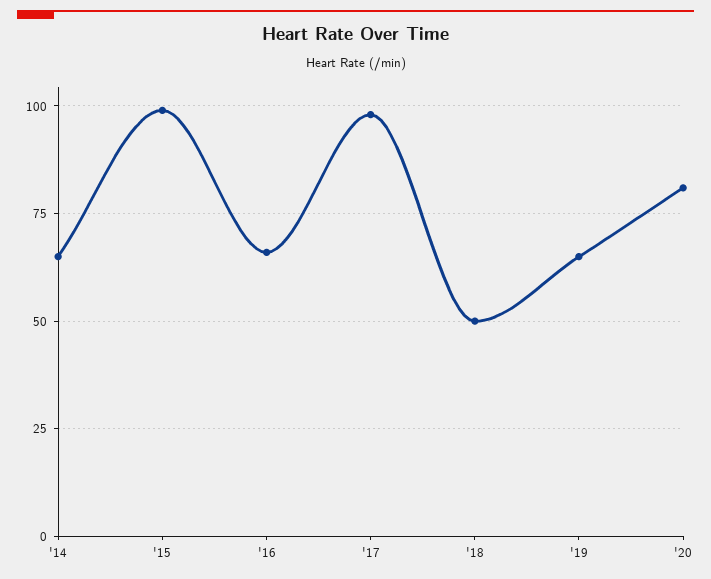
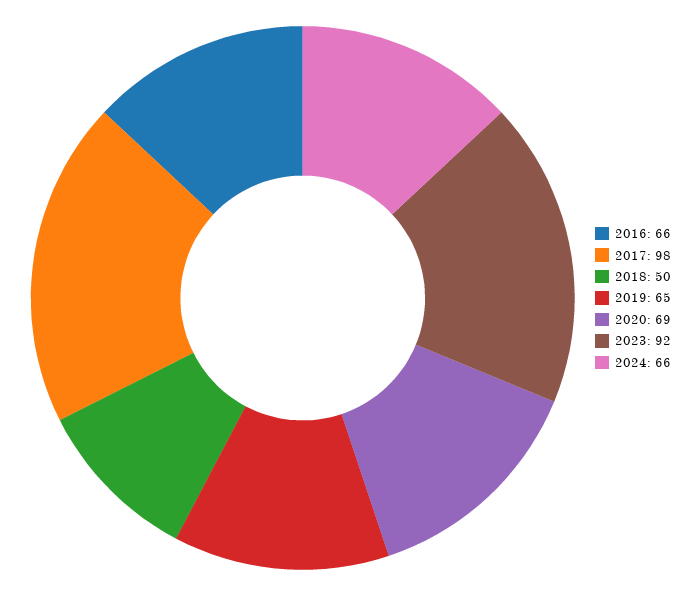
'14: 65 -> none
'15: 100 -> none
'20: 80 -> 69
2023: none -> 92
2024: none -> 66

